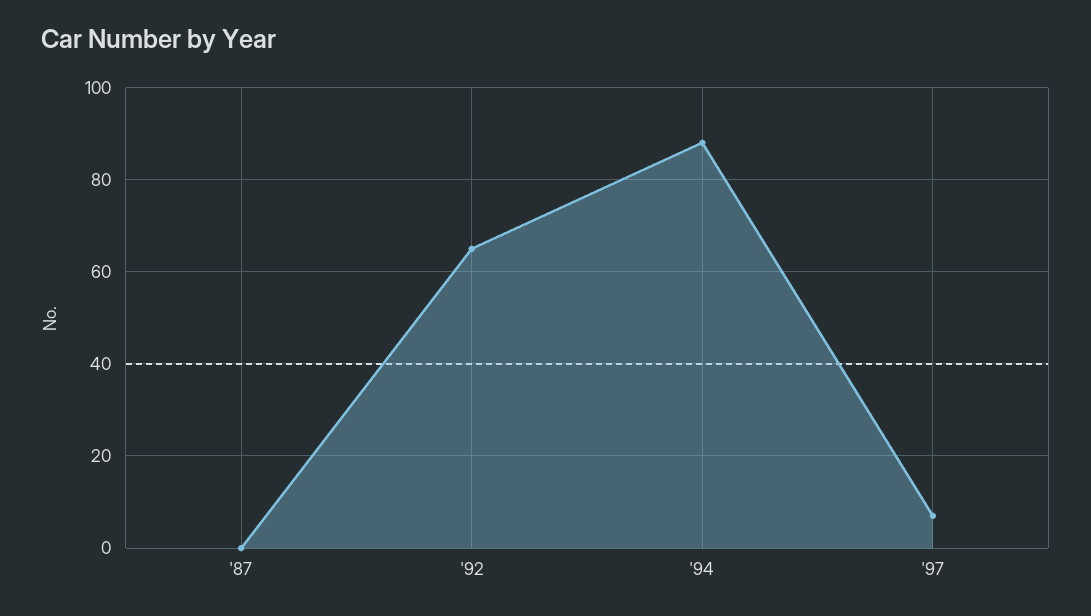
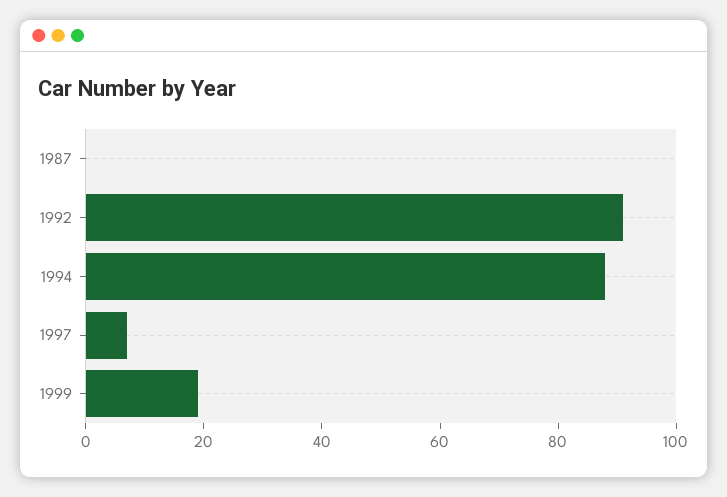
'92: 65 -> 90
1999: none -> 20

